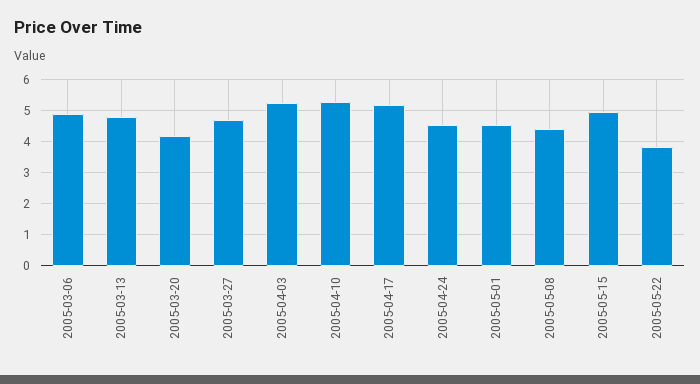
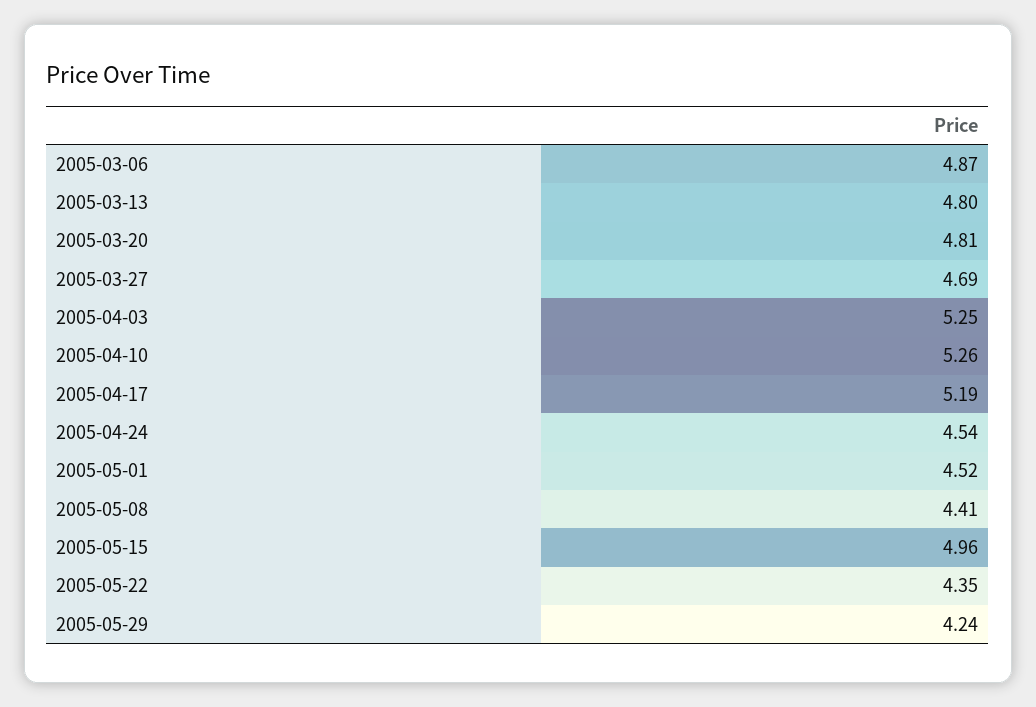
2005-03-20: 4.2 -> 4.81
2005-05-22: 3.8 -> 4.35
2005-05-29: none -> 4.24

